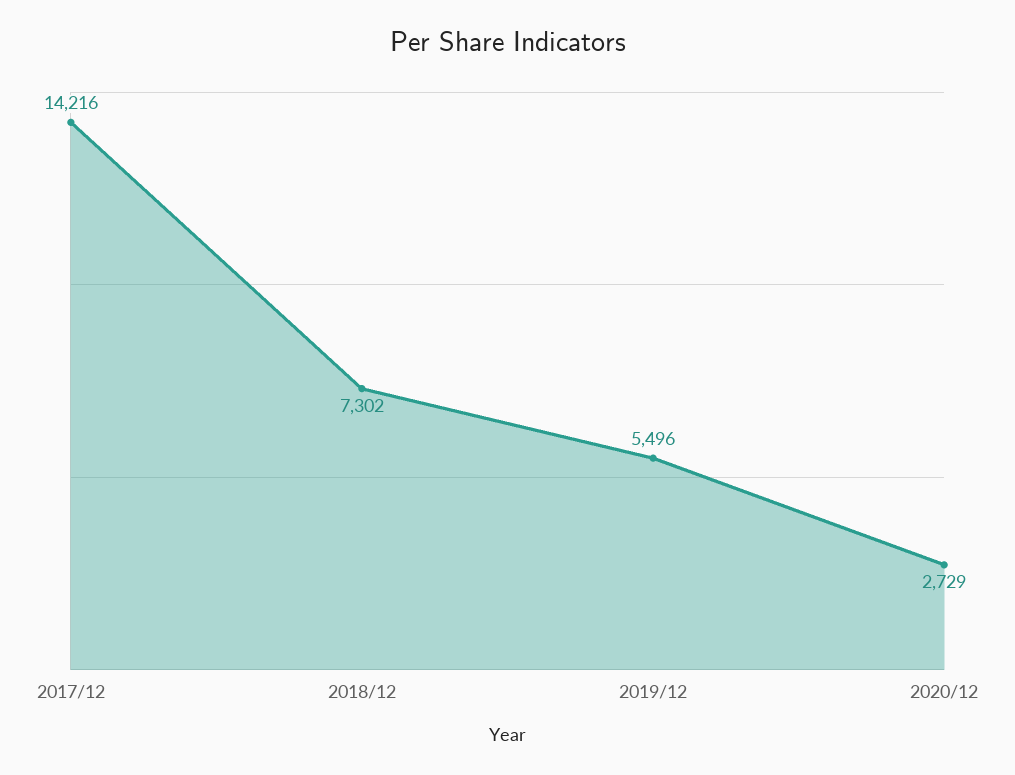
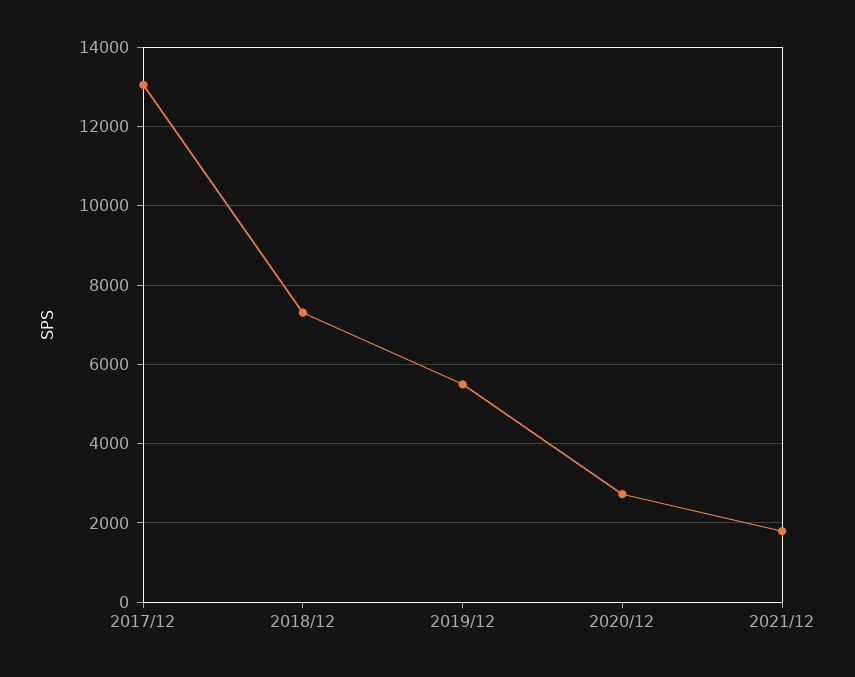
2017/12: 14216 -> 13000
2021/12: none -> 1800

